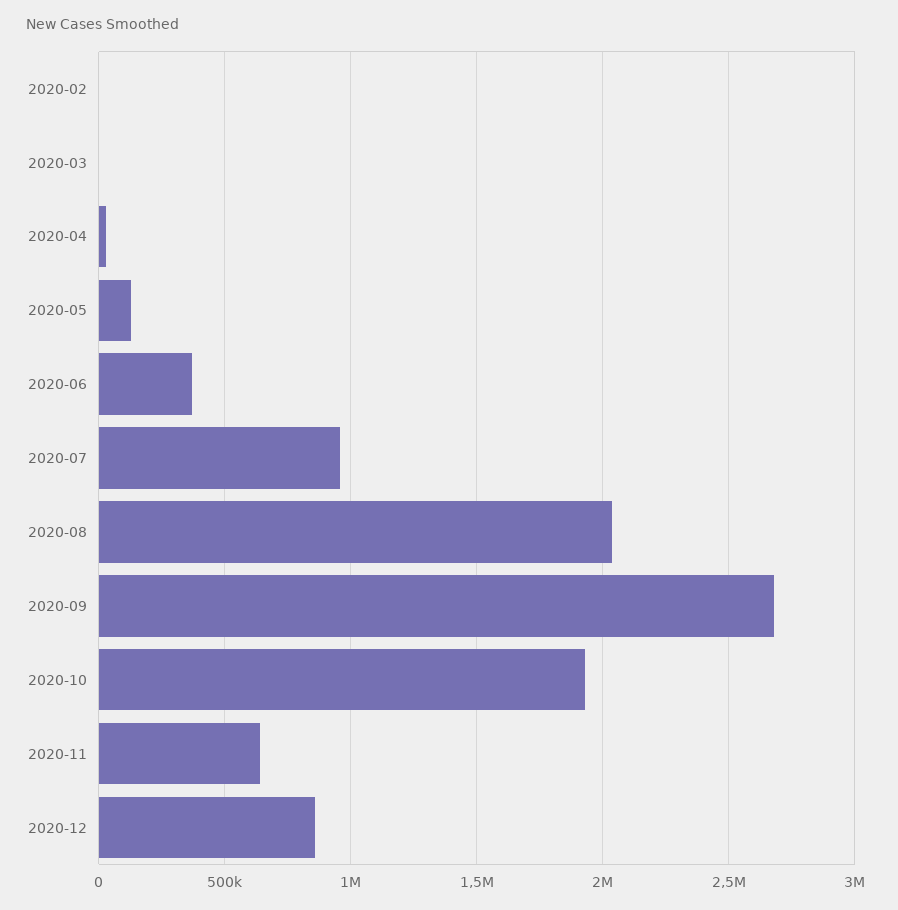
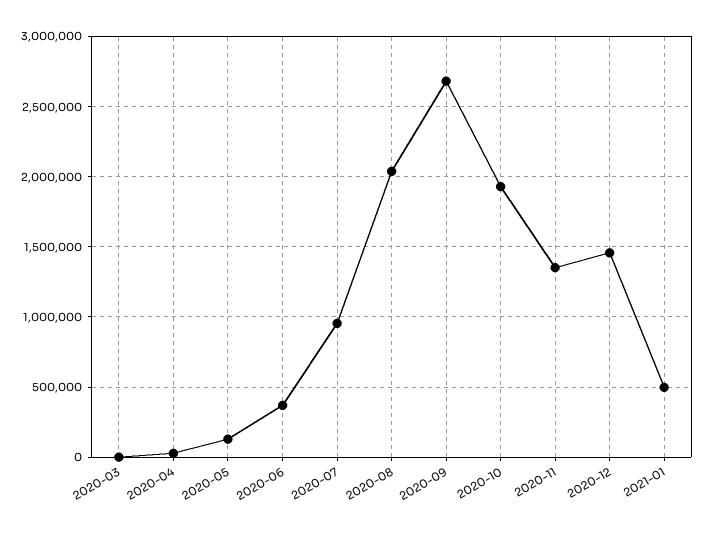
2020-02: 0 -> none
2020-11: 650000 -> 1350000
2020-12: 850000 -> 1450000
2021-01: none -> 500000

